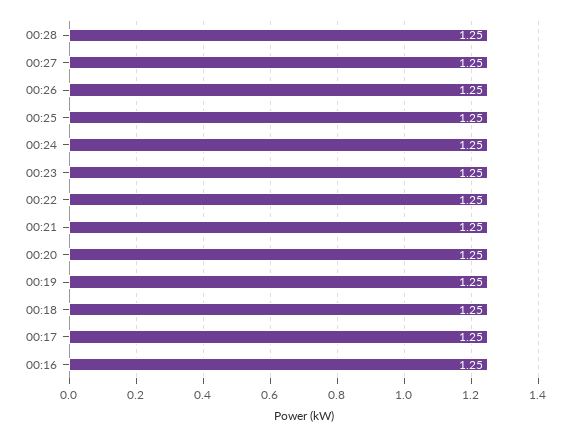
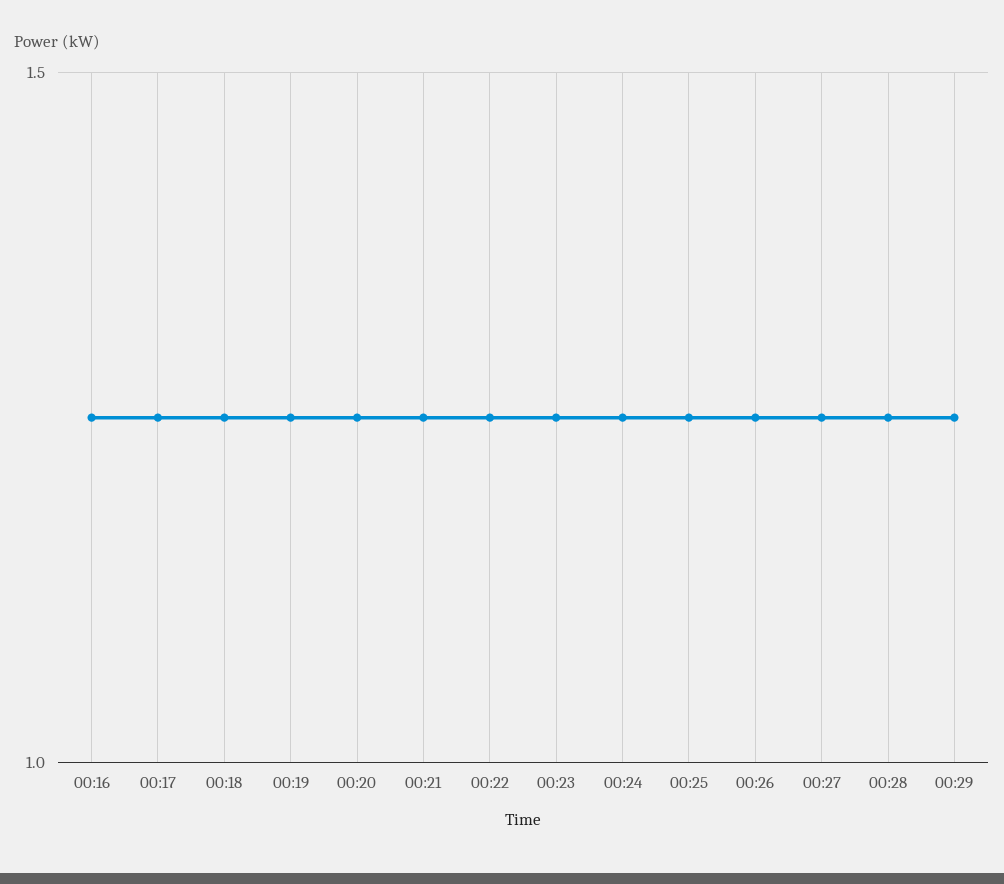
00:29: none -> 1.25

